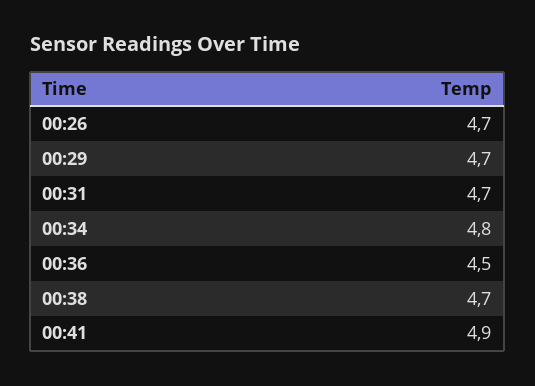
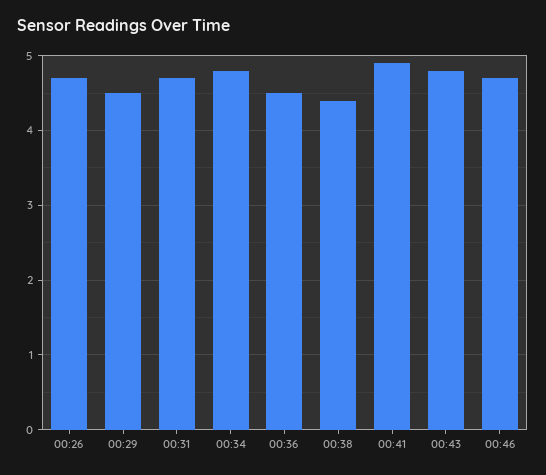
00:29: 4.7 -> 4.5
00:38: 4.7 -> 4.4
00:43: none -> 4.8
00:46: none -> 4.7

